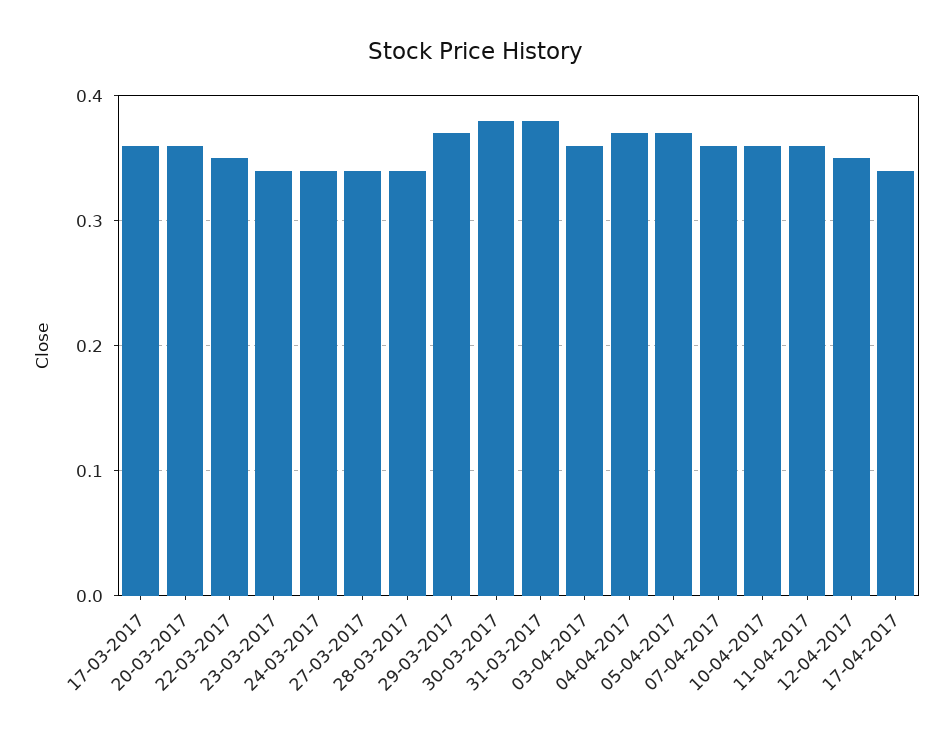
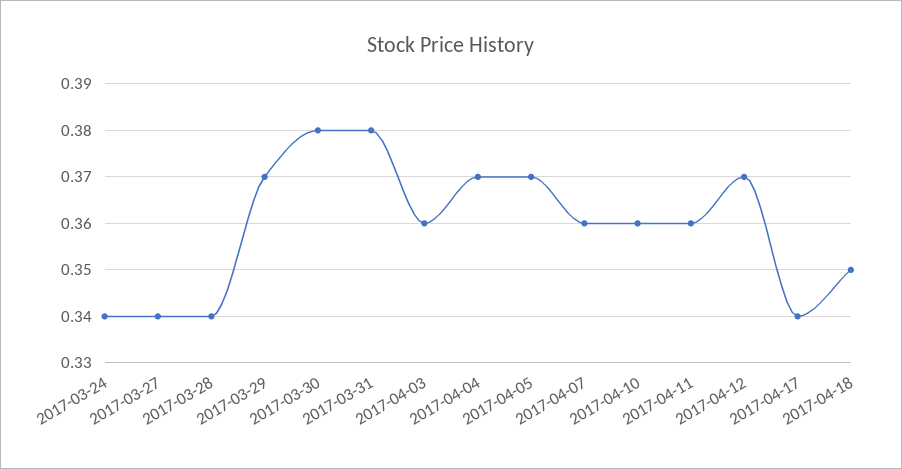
17-03-2017: 0.36 -> none
20-03-2017: 0.36 -> none
22-03-2017: 0.35 -> none
23-03-2017: 0.34 -> none
12-04-2017: 0.35 -> 0.37
2017-04-18: none -> 0.35

